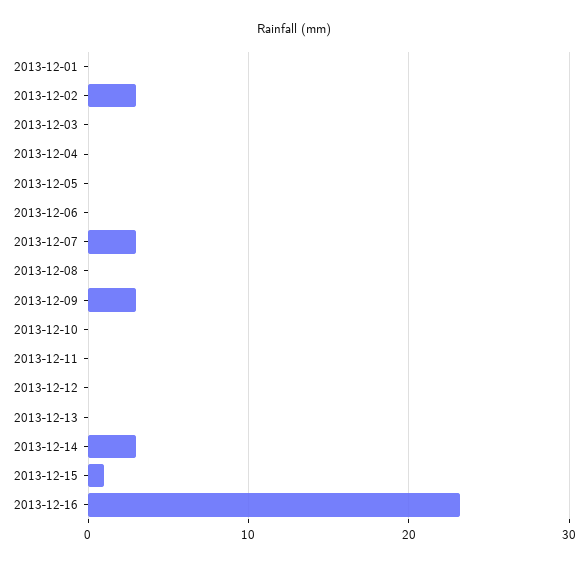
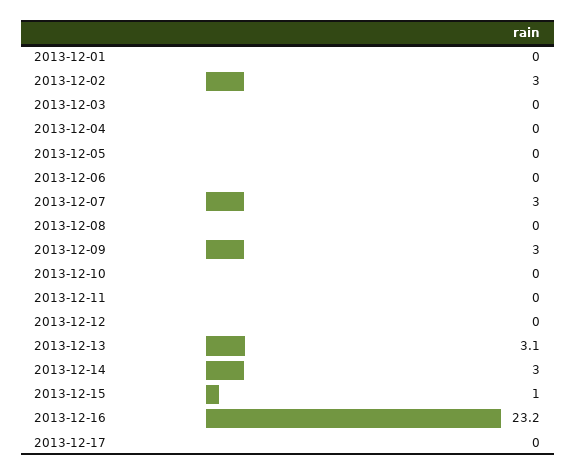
2013-12-13: 0 -> 3.1
2013-12-17: none -> 0

